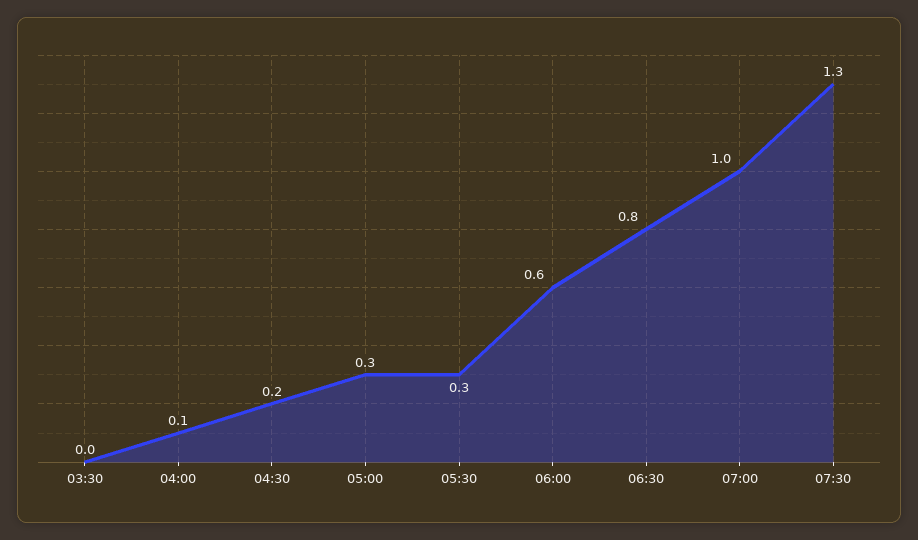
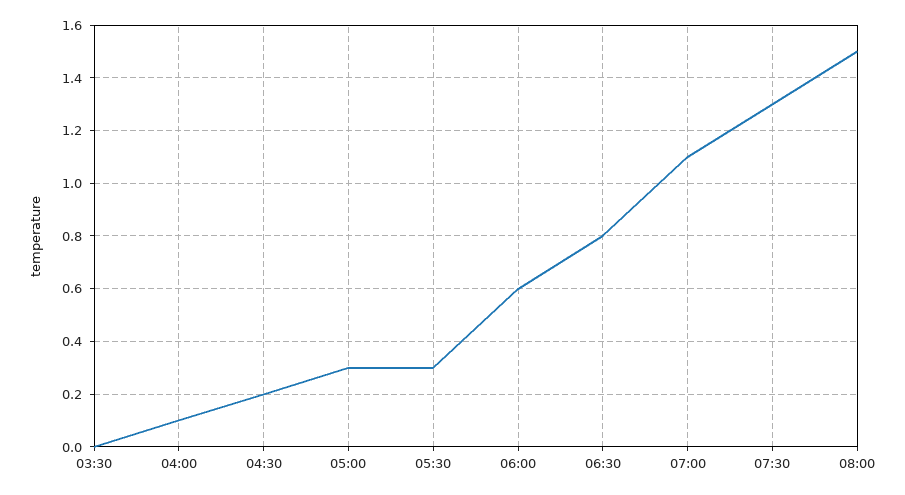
07:00: 1 -> 1.1
08:00: none -> 1.5

